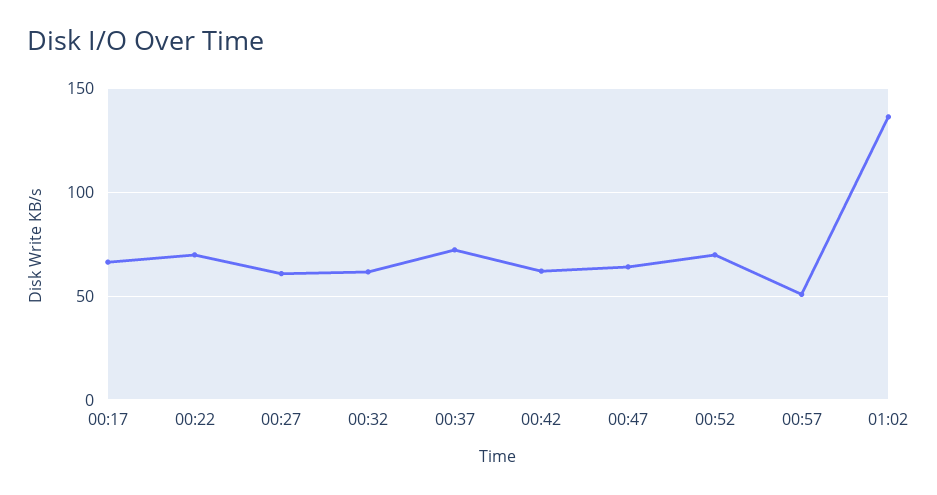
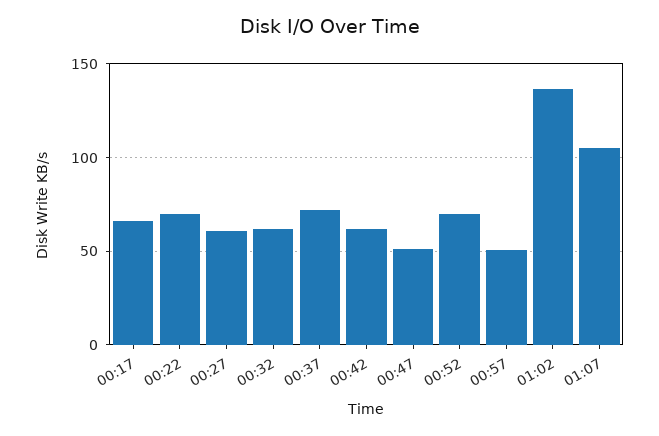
00:47: 65 -> 50
01:07: none -> 105

